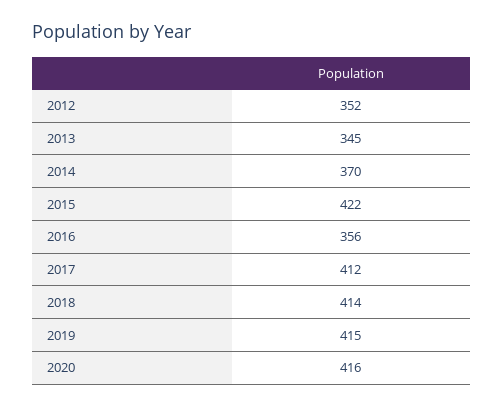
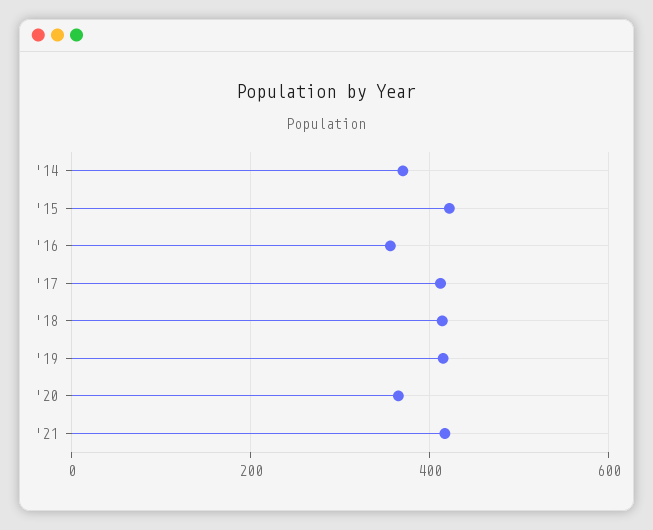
2012: 352 -> none
2013: 345 -> none
2020: 416 -> 360
'21: none -> 420

